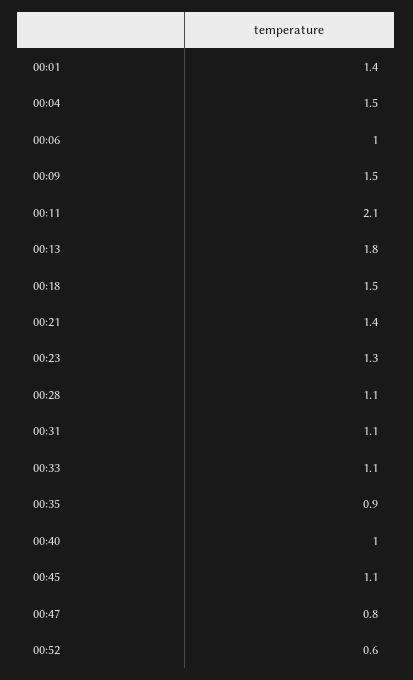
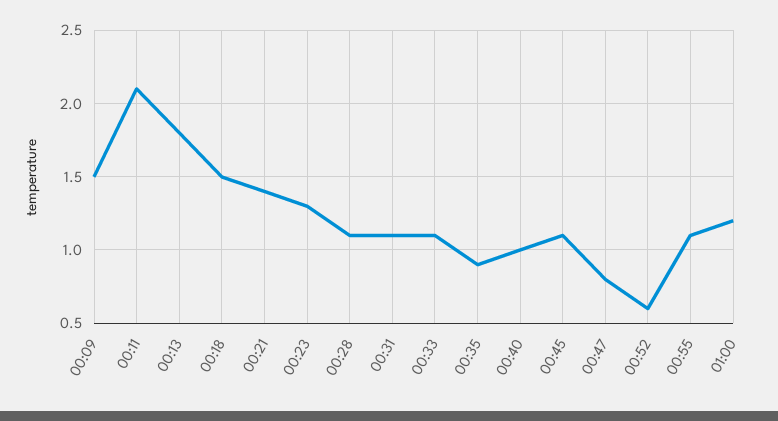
00:01: 1.4 -> none
00:04: 1.5 -> none
00:06: 1 -> none
00:55: none -> 1.1
01:00: none -> 1.2

